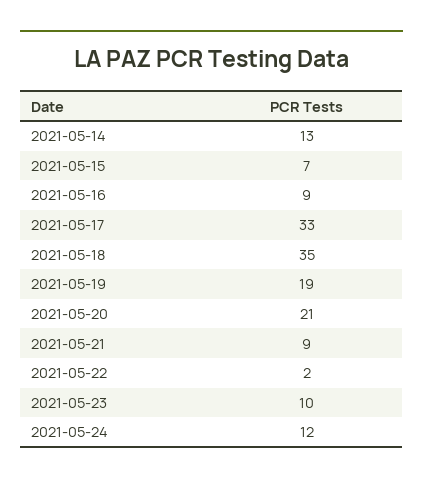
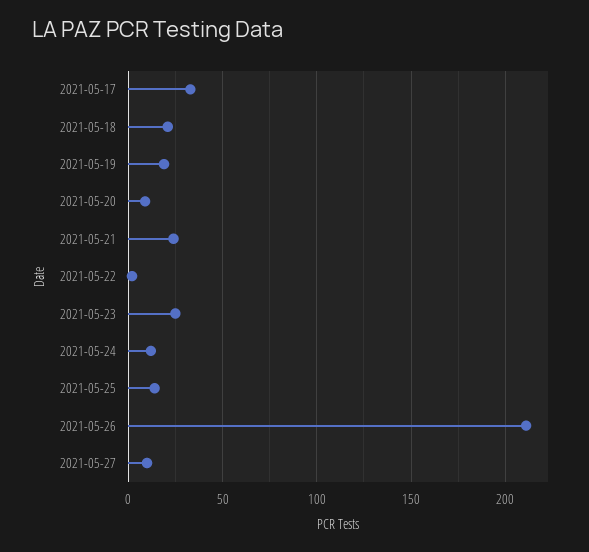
2021-05-14: 13 -> none
2021-05-15: 7 -> none
2021-05-16: 9 -> none
2021-05-18: 35 -> 20
2021-05-20: 21 -> 10
2021-05-21: 9 -> 25
2021-05-23: 10 -> 25
2021-05-25: none -> 15
2021-05-26: none -> 210
2021-05-27: none -> 10

